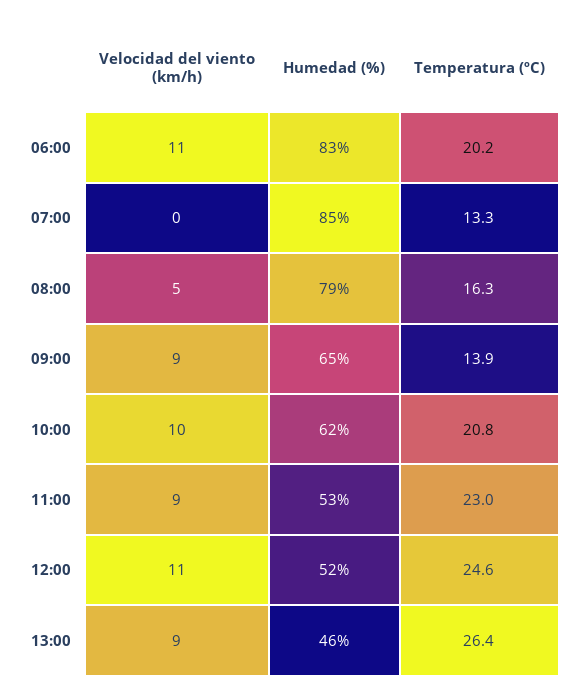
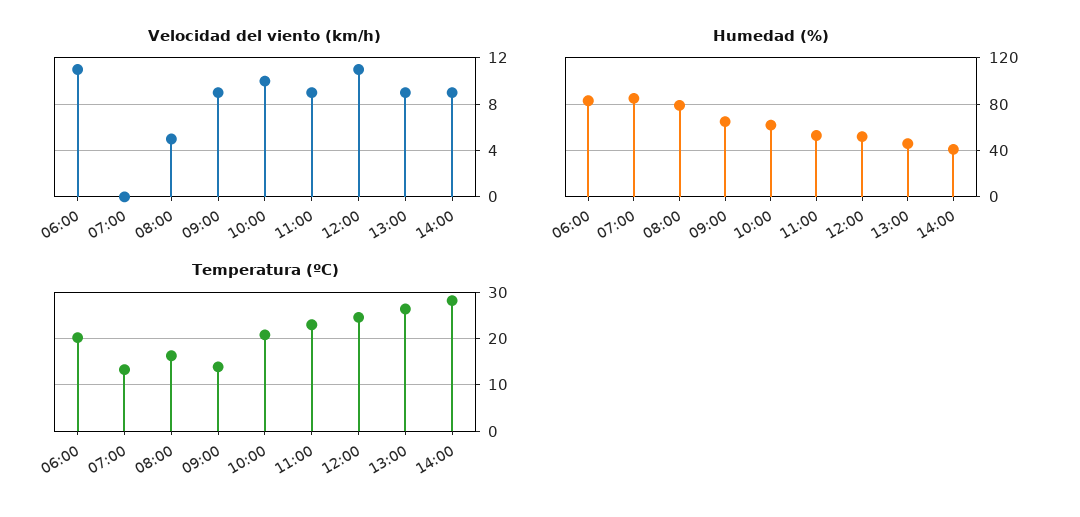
Velocidad del viento (km/h), 14:00: none -> 9
Humedad (%), 14:00: none -> 40
Temperatura (ºC), 14:00: none -> 28

